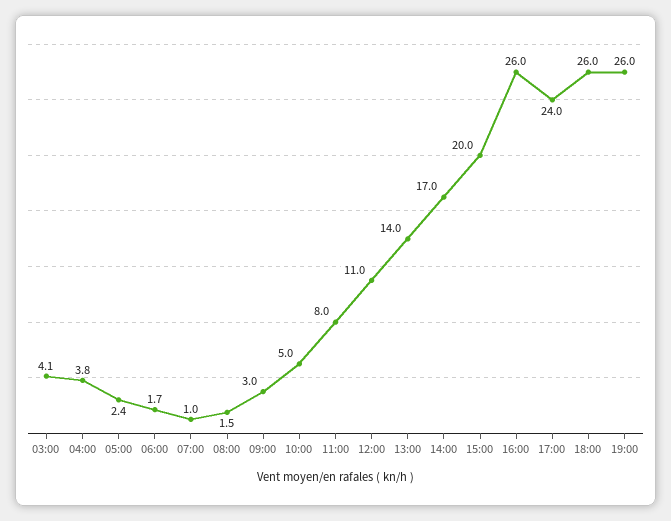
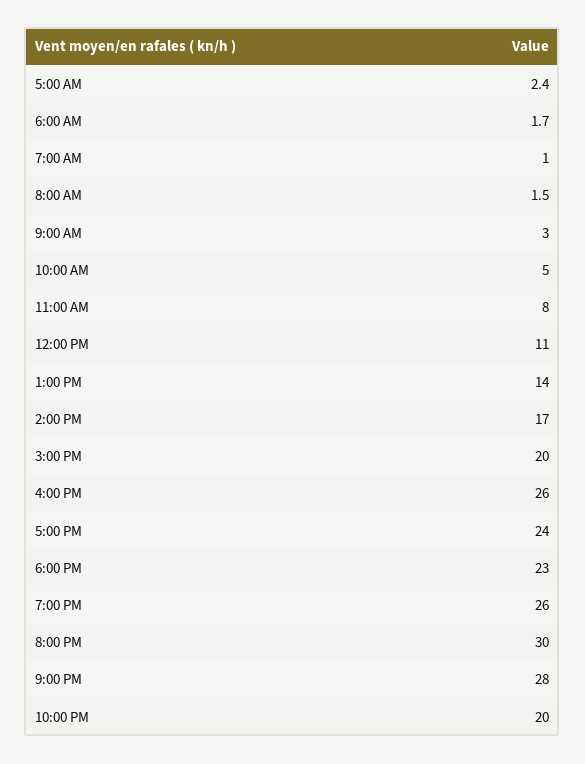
03:00: 4.1 -> none
04:00: 3.8 -> none
18:00: 26 -> 23
8:00 PM: none -> 30
9:00 PM: none -> 28
10:00 PM: none -> 20

